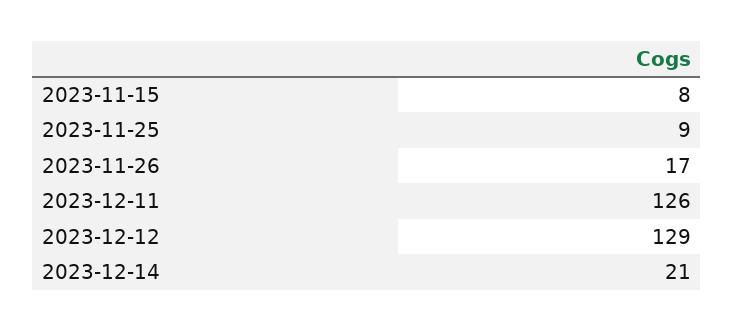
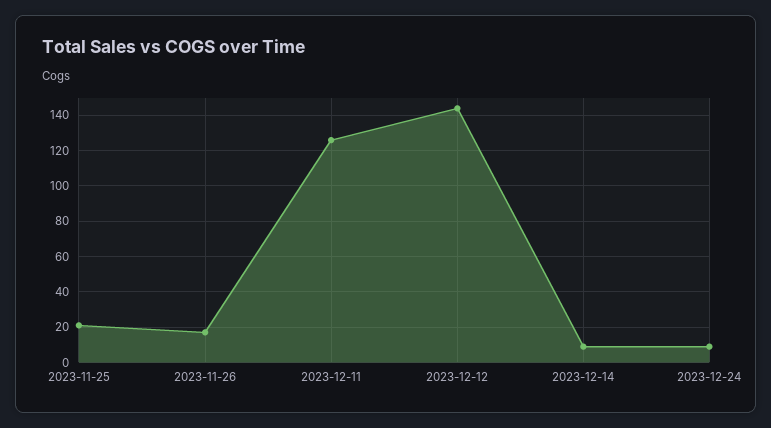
2023-11-15: 8 -> none
2023-11-25: 9 -> 20
2023-12-12: 129 -> 145
2023-12-14: 21 -> 10
2023-12-24: none -> 10

